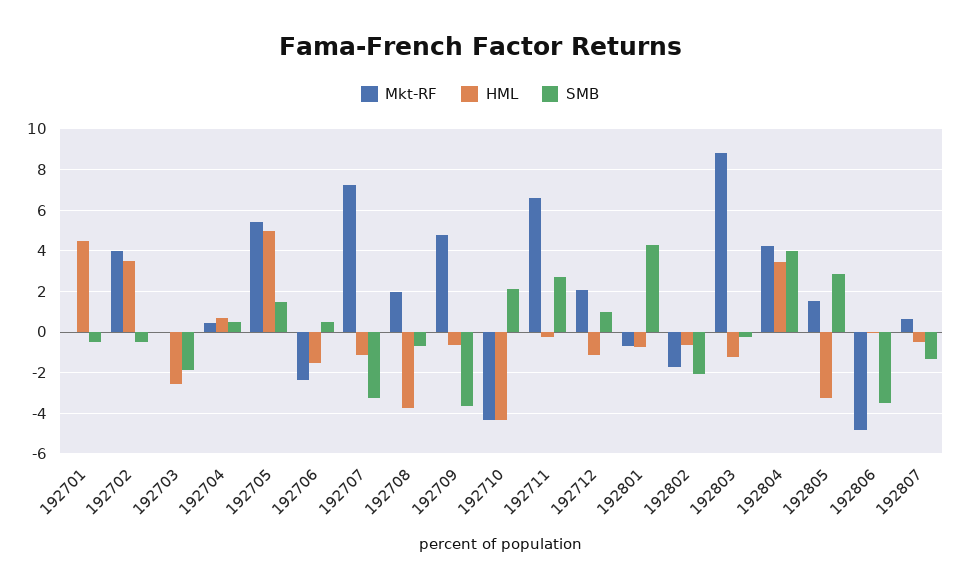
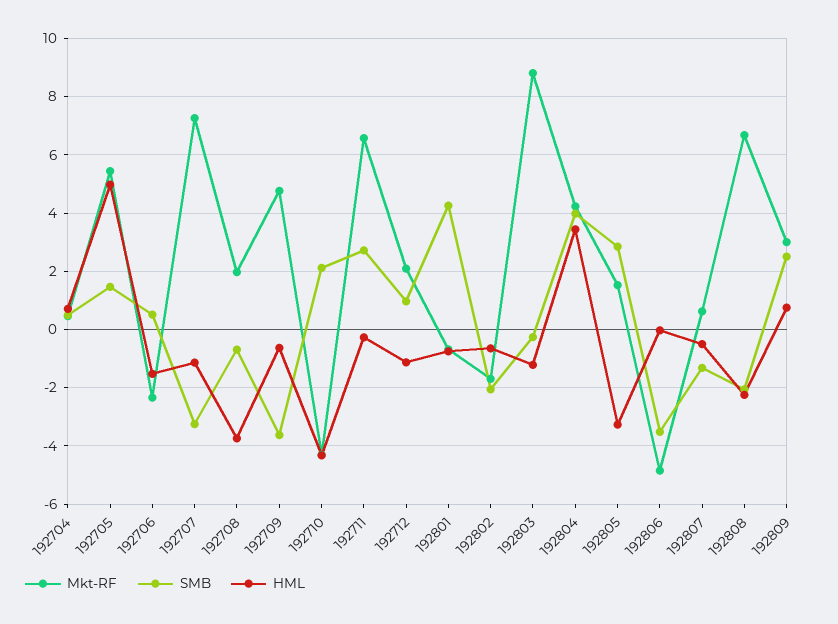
Mkt-RF, 192701: 0 -> none
HML, 192701: 4.5 -> none
SMB, 192701: -0.5 -> none
Mkt-RF, 192702: 4 -> none
HML, 192702: 3.5 -> none
SMB, 192702: -0.5 -> none
Mkt-RF, 192703: 0 -> none
HML, 192703: -2.5 -> none
SMB, 192703: -2 -> none
Mkt-RF, 192808: none -> 6.75
SMB, 192808: none -> -2
HML, 192808: none -> -2.25
Mkt-RF, 192809: none -> 3
SMB, 192809: none -> 2.5
HML, 192809: none -> 0.75

